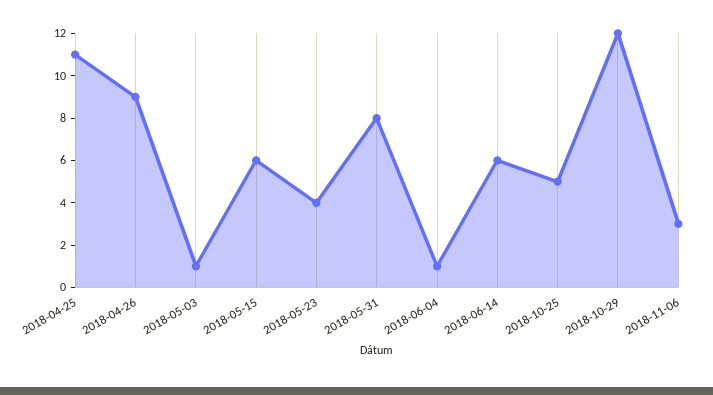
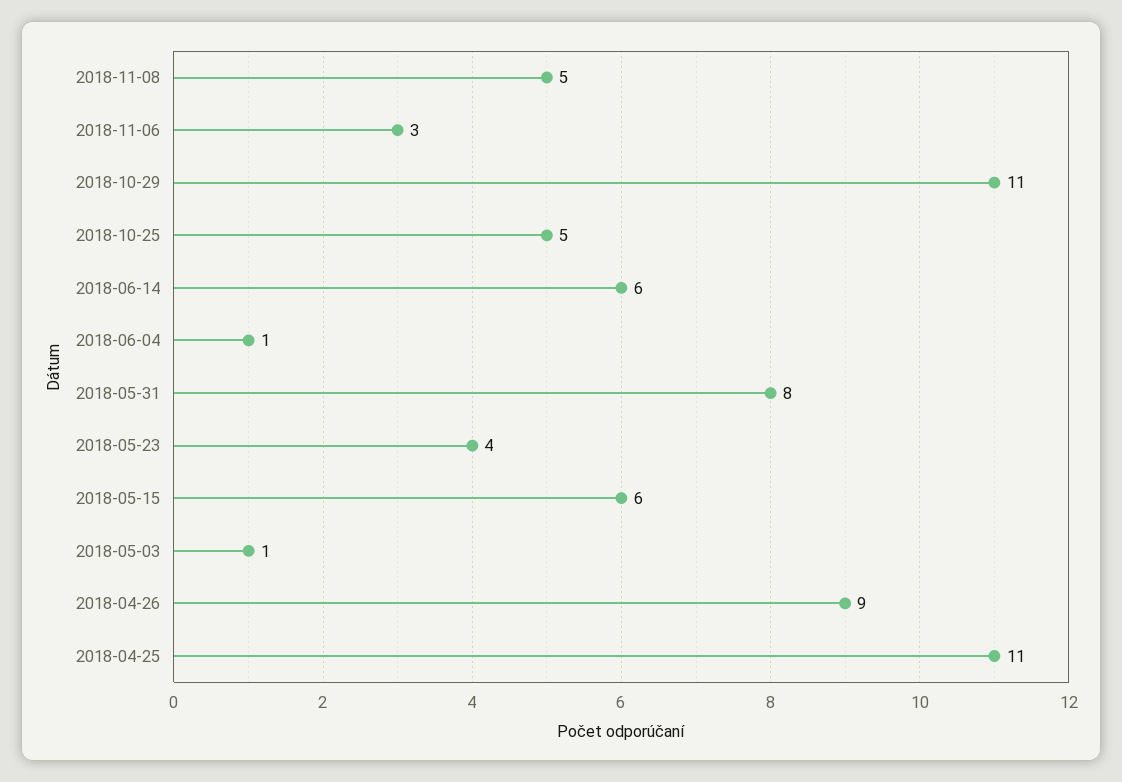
2018-10-29: 12 -> 11
2018-11-08: none -> 5

